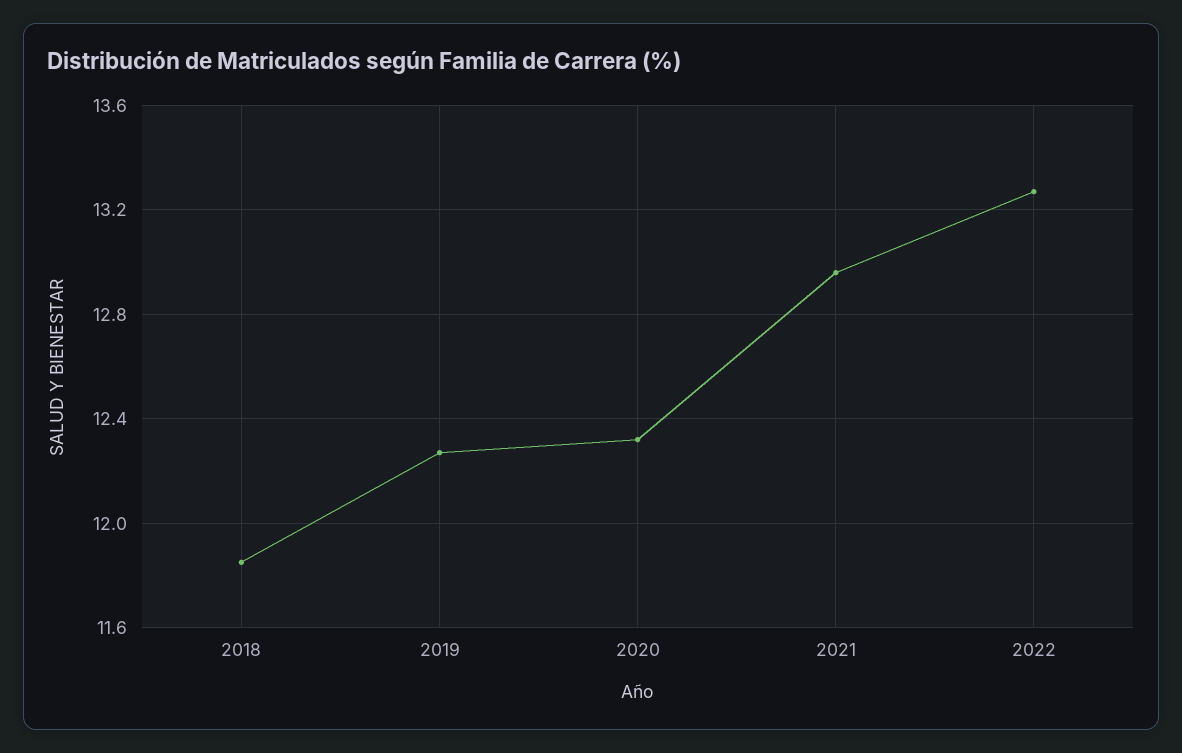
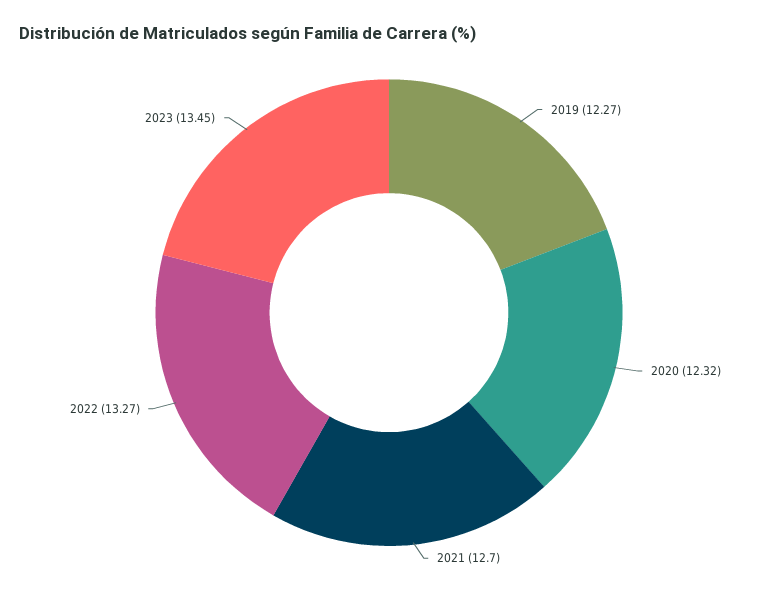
2018: 11.85 -> none
2021: 12.95 -> 12.7
2023: none -> 13.45

